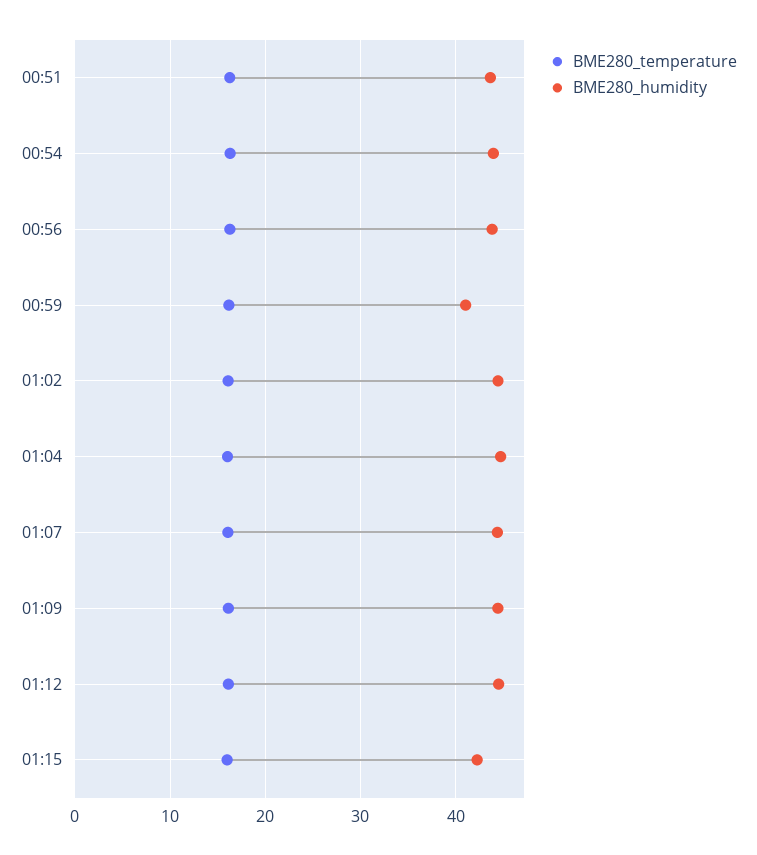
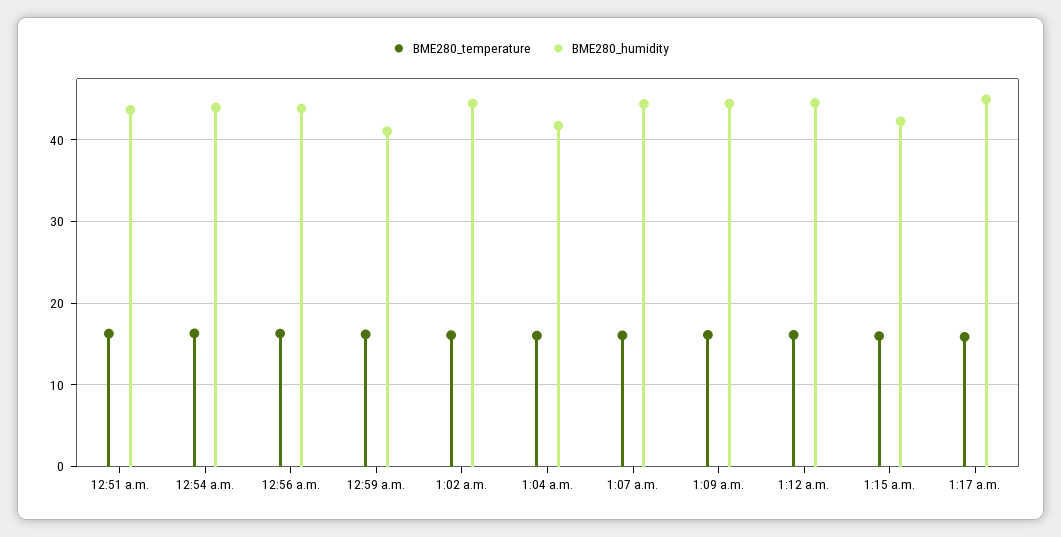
BME280_humidity, 01:04: 45 -> 42
BME280_temperature, 1:17 a.m.: none -> 16
BME280_humidity, 1:17 a.m.: none -> 45

